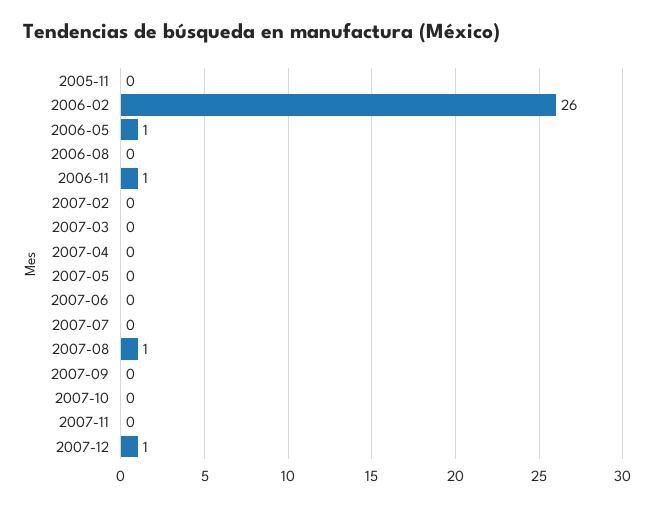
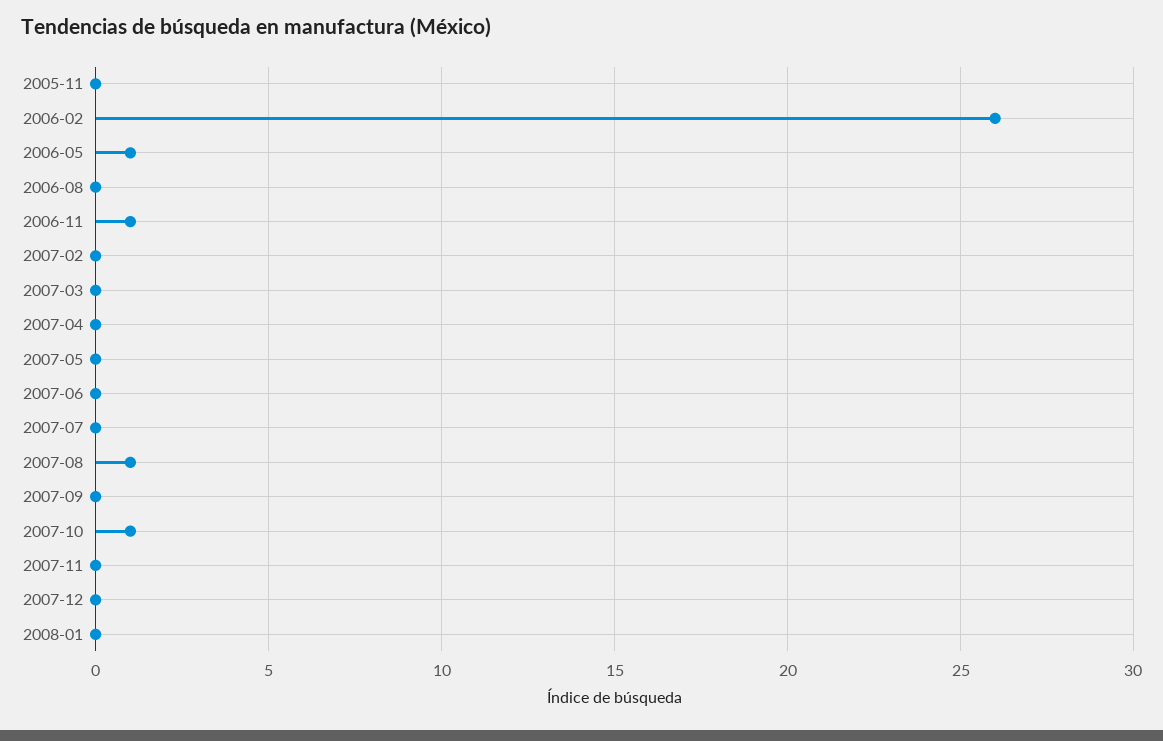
2007-10: 0 -> 1
2007-12: 1 -> 0
2008-01: none -> 0

